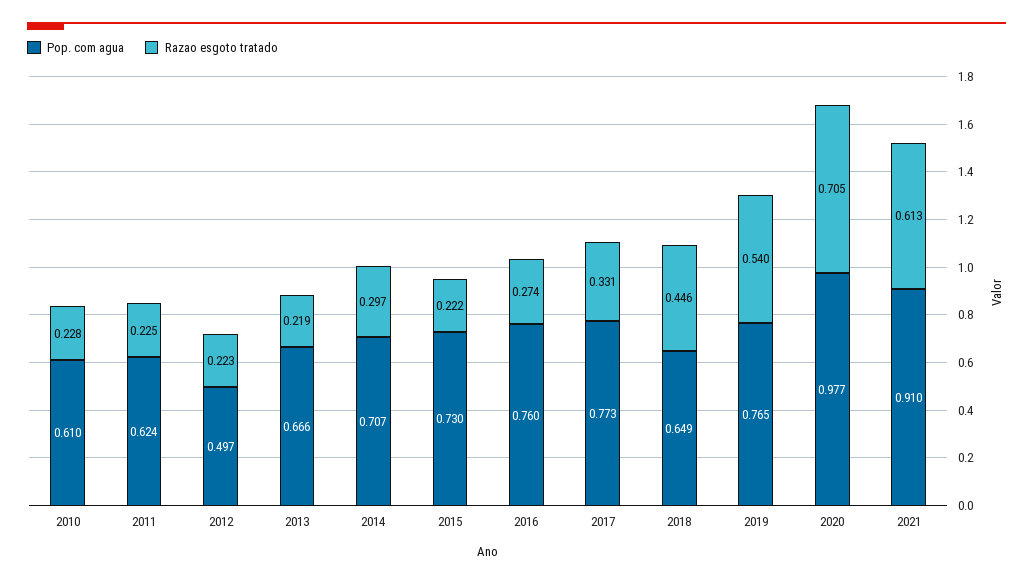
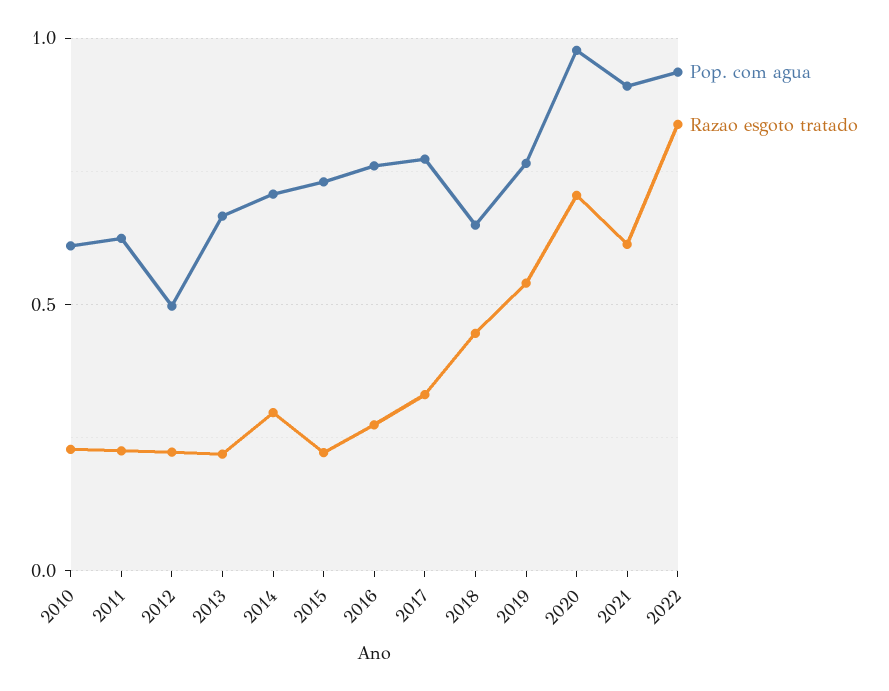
Pop. com agua, 2022: none -> 0.95
Razao esgoto tratado, 2022: none -> 0.85

